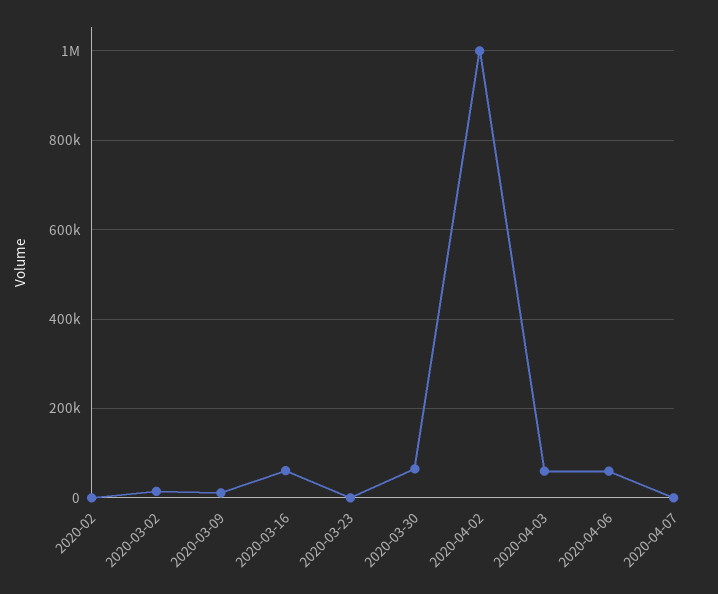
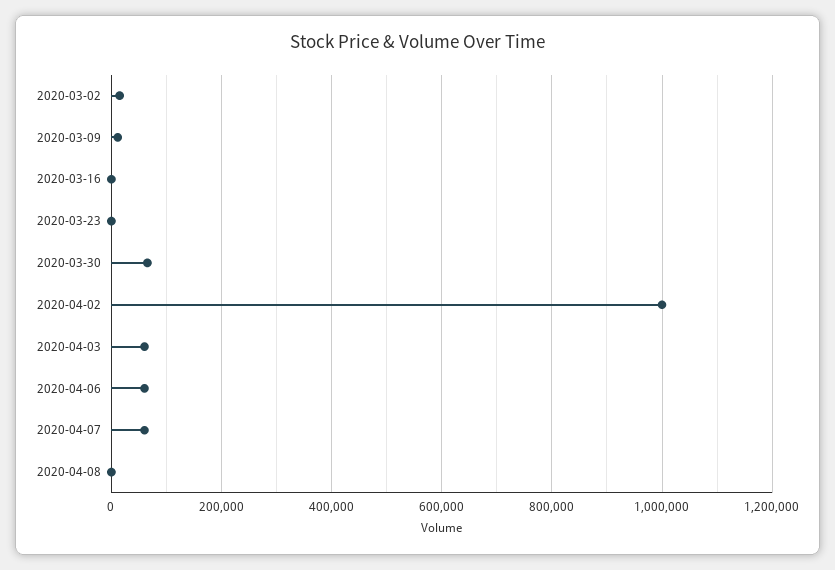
2020-02: 0 -> none
2020-03-16: 60000 -> 0
2020-04-07: 0 -> 60000
2020-04-08: none -> 0

